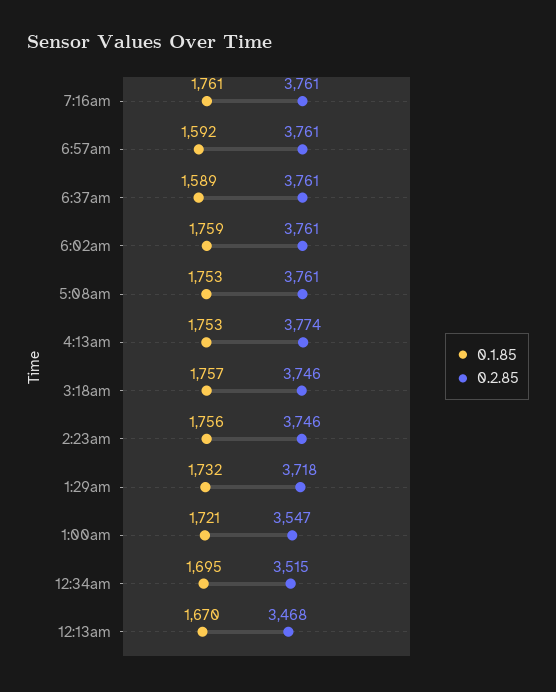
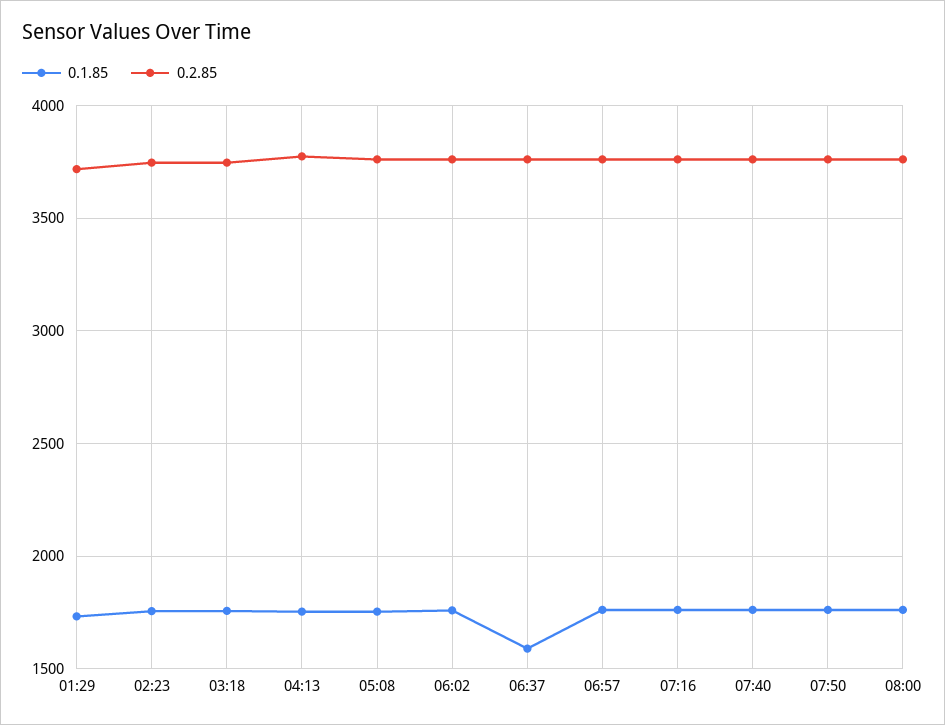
0.1.85, 6:57am: 1592 -> 1750
0.1.85, 1:00am: 1721 -> none
0.2.85, 1:00am: 3547 -> none
0.1.85, 12:34am: 1695 -> none
0.2.85, 12:34am: 3515 -> none
0.1.85, 12:13am: 1670 -> none
0.2.85, 12:13am: 3468 -> none
0.1.85, 07:40: none -> 1750
0.2.85, 07:40: none -> 3750
0.1.85, 07:50: none -> 1750
0.2.85, 07:50: none -> 3750
0.1.85, 08:00: none -> 1750
0.2.85, 08:00: none -> 3750

